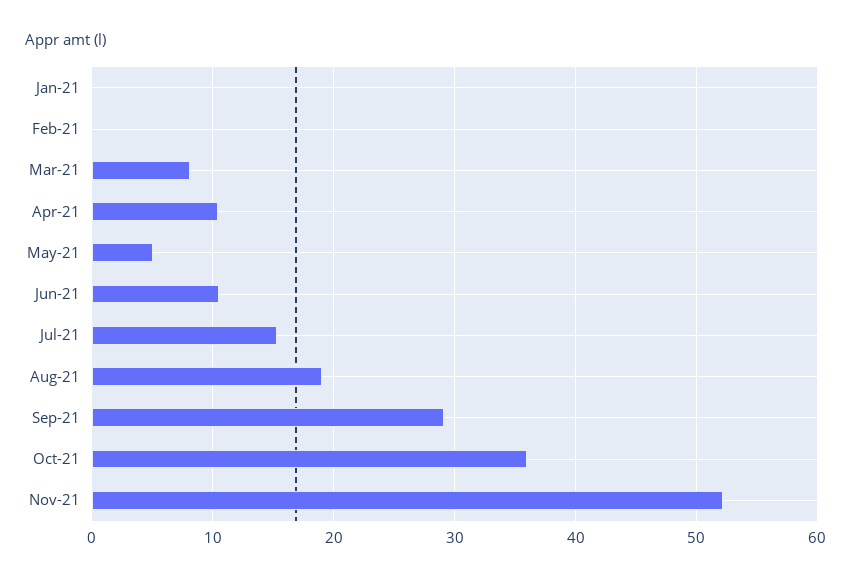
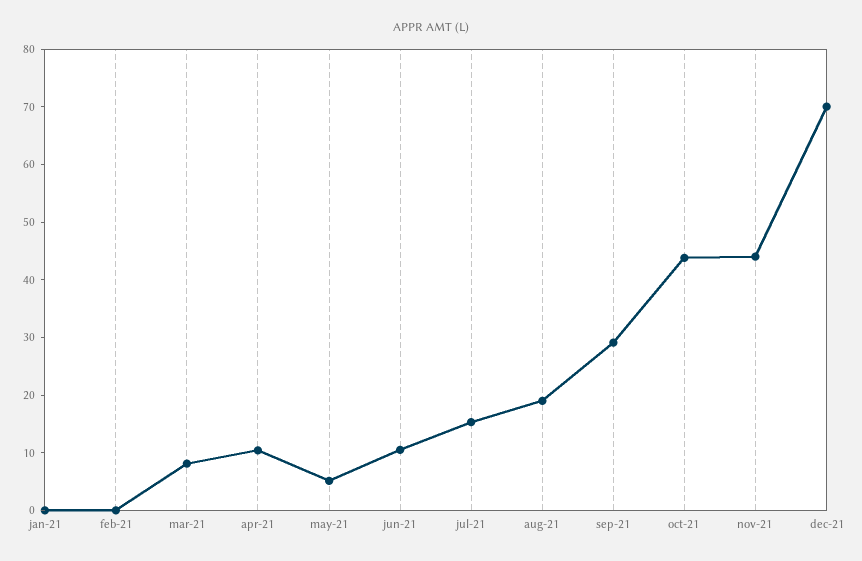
Oct-21: 36 -> 44
Nov-21: 52 -> 44
dec-21: none -> 70

